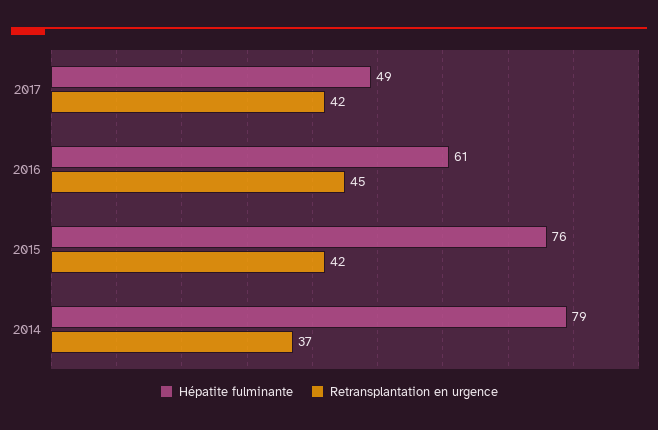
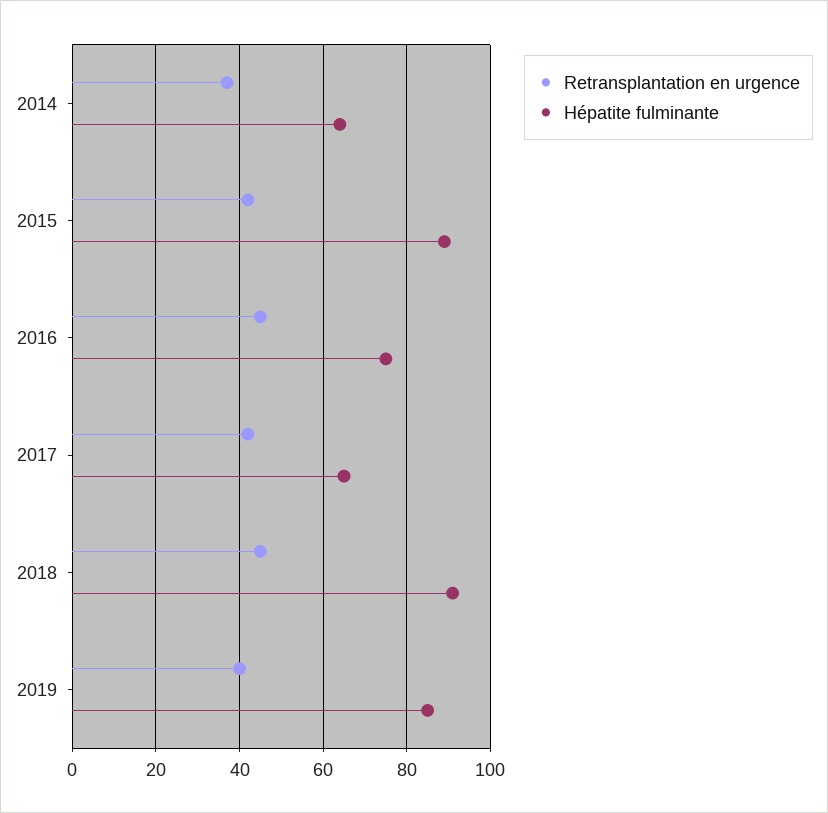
Hépatite fulminante, 2017: 49 -> 65
Hépatite fulminante, 2016: 61 -> 75
Hépatite fulminante, 2015: 76 -> 90
Hépatite fulminante, 2014: 79 -> 65
Retransplantation en urgence, 2018: none -> 45
Hépatite fulminante, 2018: none -> 90
Retransplantation en urgence, 2019: none -> 40
Hépatite fulminante, 2019: none -> 85

